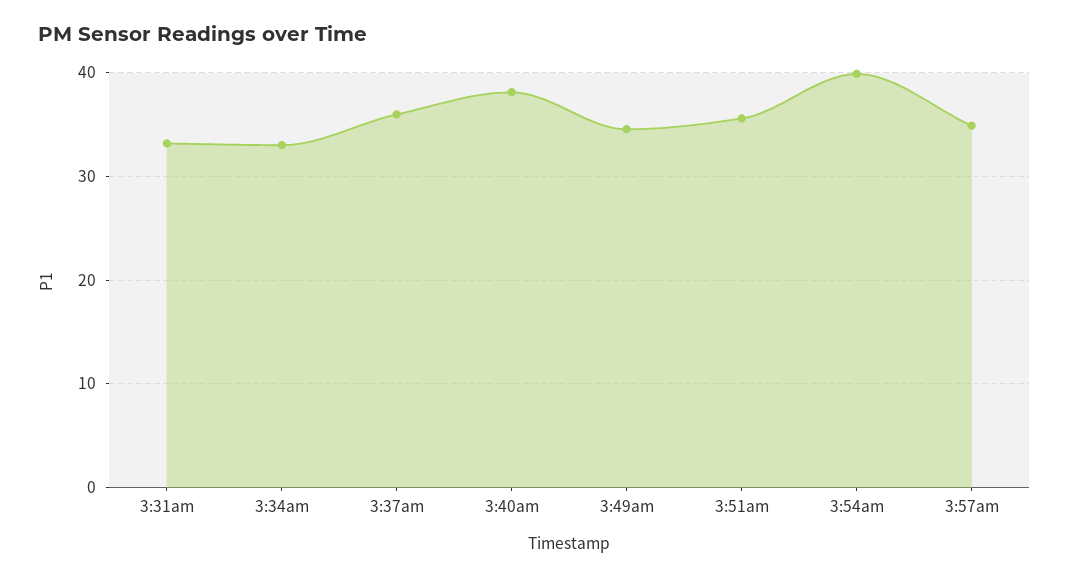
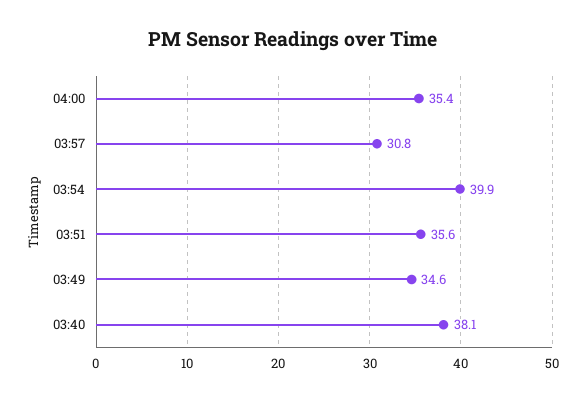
3:31am: 33 -> none
3:34am: 33 -> none
3:37am: 36 -> none
3:57am: 35 -> 30.8
04:00: none -> 35.4

